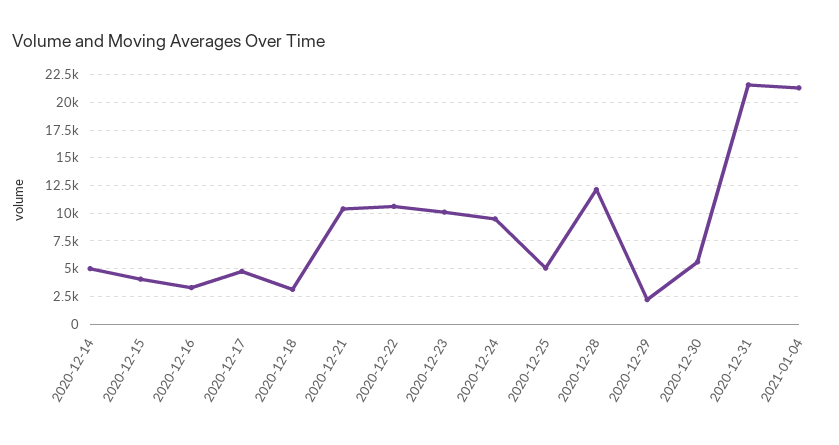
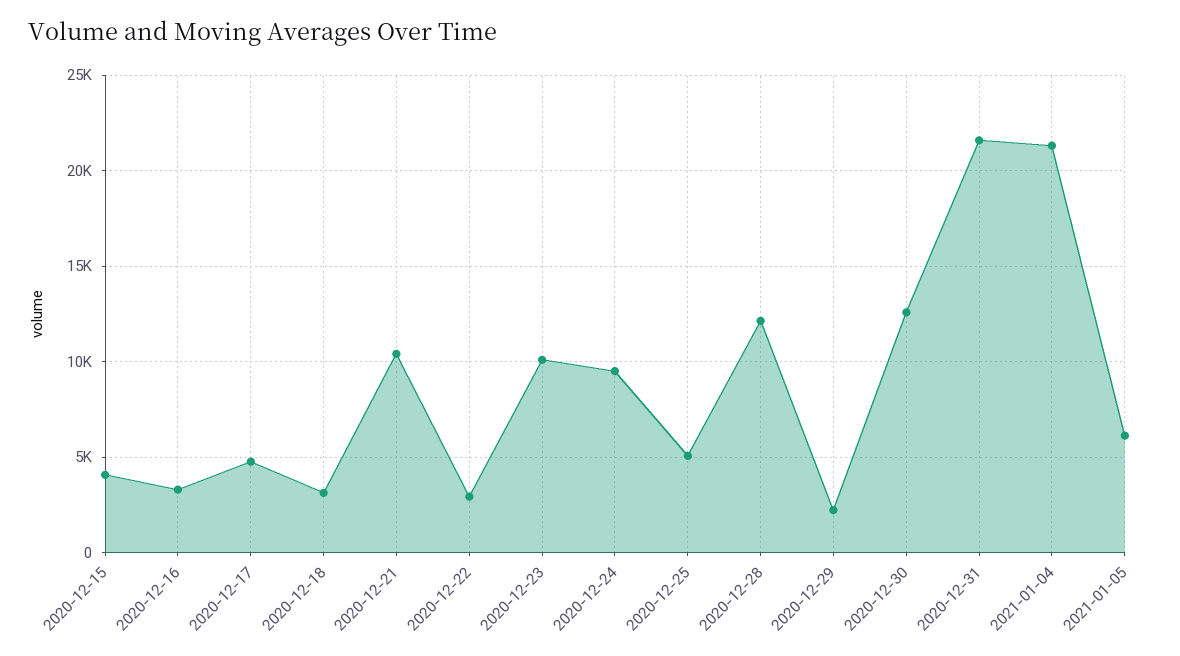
2020-12-14: 5000 -> none
2020-12-22: 10000 -> 3000
2020-12-30: 5000 -> 12500
2021-01-05: none -> 6000

